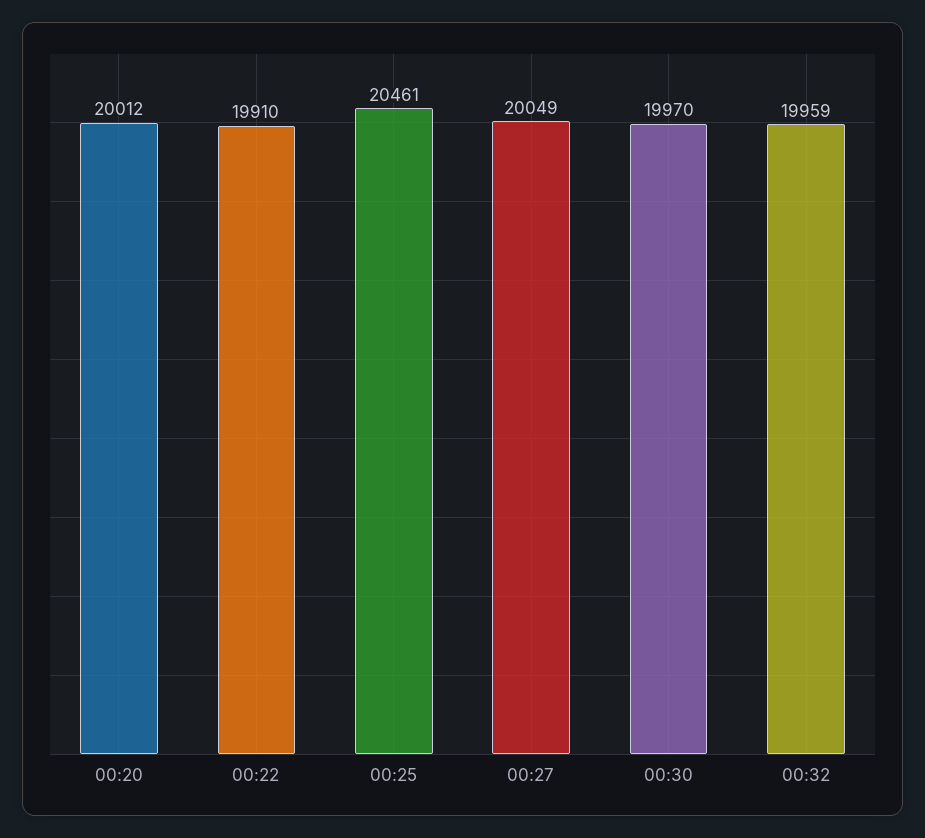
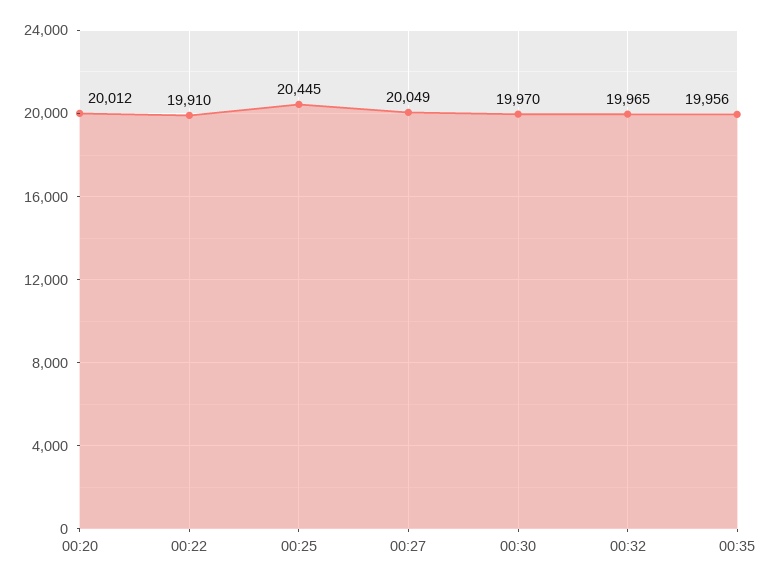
00:25: 20461 -> 20445
00:32: 19959 -> 19965
00:35: none -> 19956

